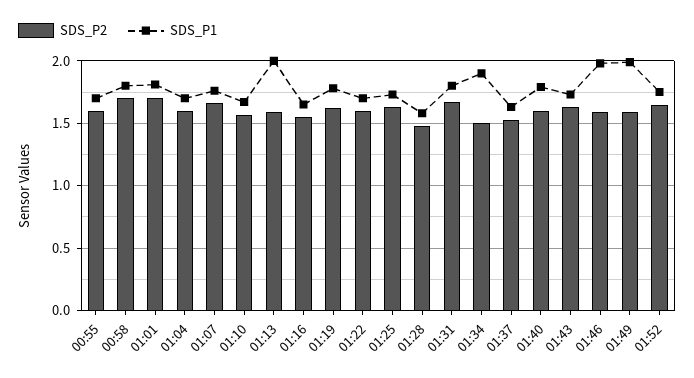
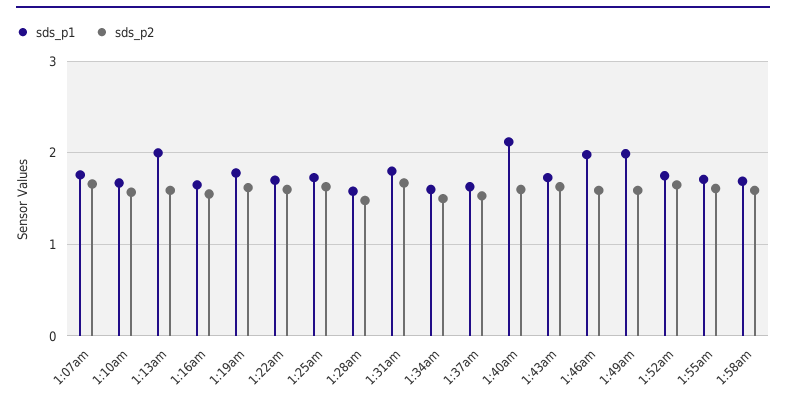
SDS_P2, 00:55: 1.6 -> none
SDS_P1, 00:55: 1.7 -> none
SDS_P2, 00:58: 1.7 -> none
SDS_P1, 00:58: 1.8 -> none
SDS_P2, 01:01: 1.7 -> none
SDS_P1, 01:01: 1.8 -> none
SDS_P2, 01:04: 1.6 -> none
SDS_P1, 01:04: 1.7 -> none
SDS_P1, 01:34: 1.9 -> 1.6
SDS_P1, 01:40: 1.8 -> 2.1
SDS_P1, 1:55am: none -> 1.7
SDS_P2, 1:55am: none -> 1.6
SDS_P1, 1:58am: none -> 1.7
SDS_P2, 1:58am: none -> 1.6

